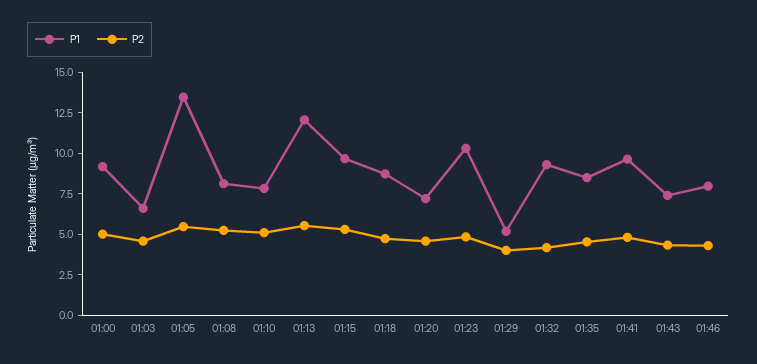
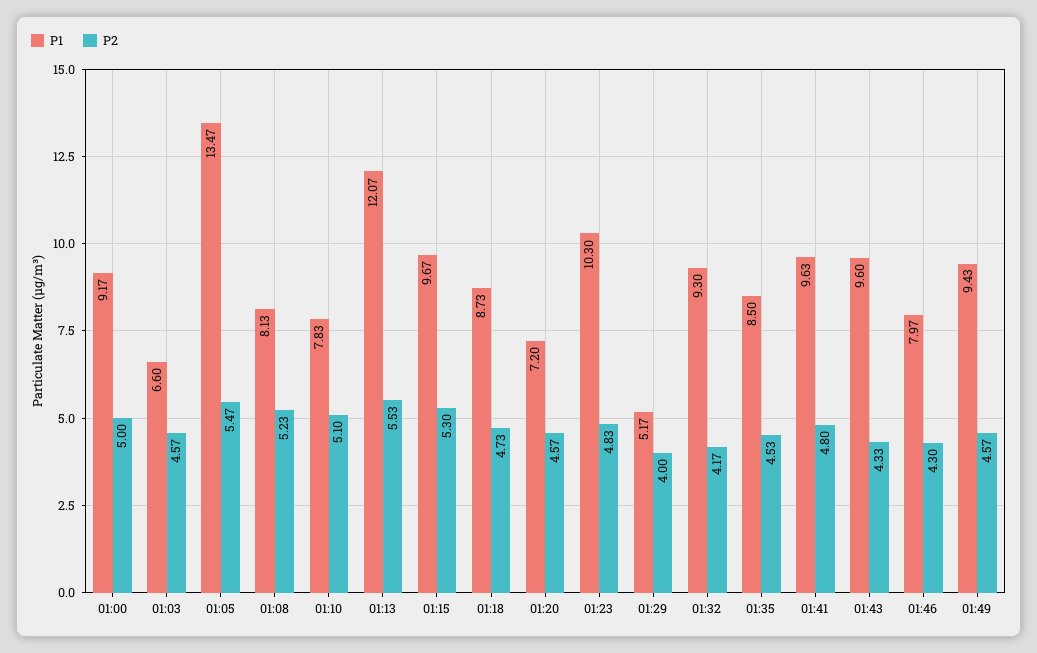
P1, 01:43: 7.5 -> 9.6
P1, 01:49: none -> 9.43
P2, 01:49: none -> 4.57

